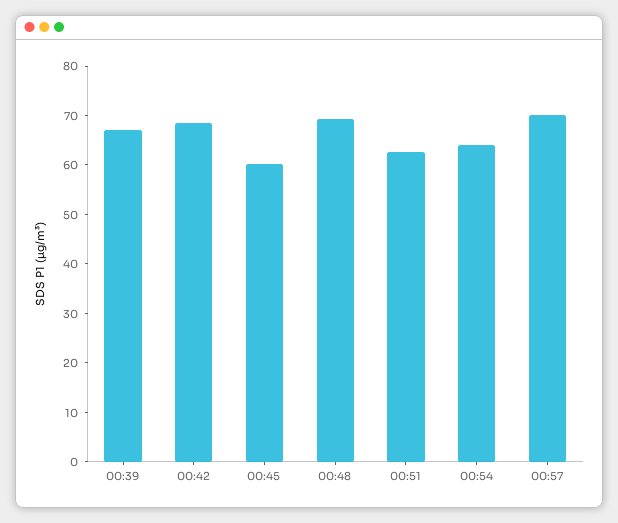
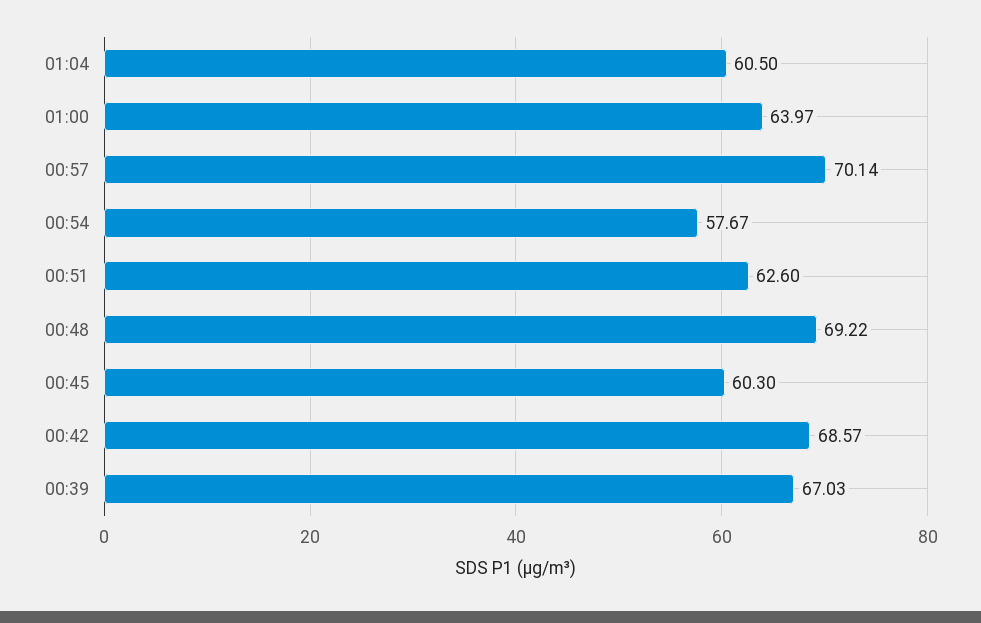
00:54: 64 -> 57.67
01:04: none -> 60.5
01:00: none -> 63.97

